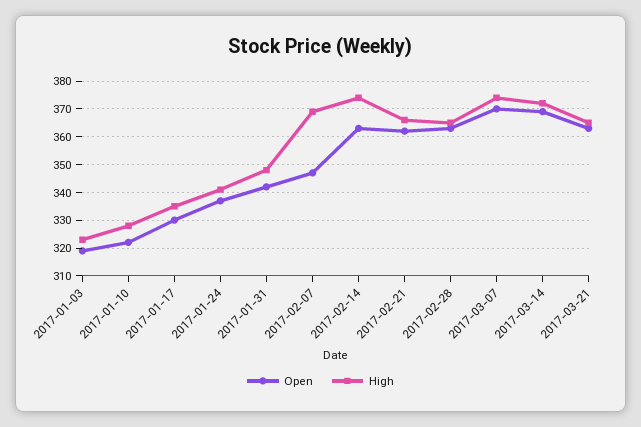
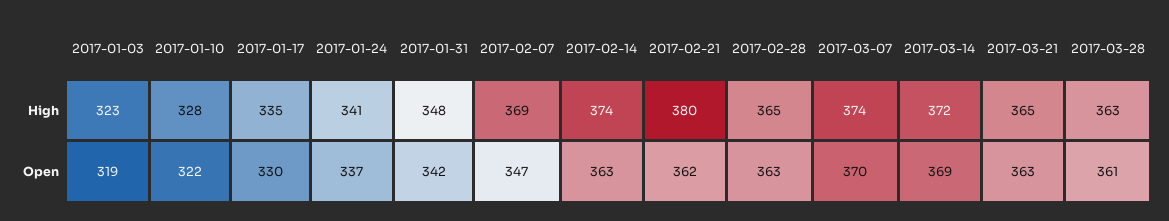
High, 2017-02-21: 365 -> 380
High, 2017-03-28: none -> 363
Open, 2017-03-28: none -> 361

